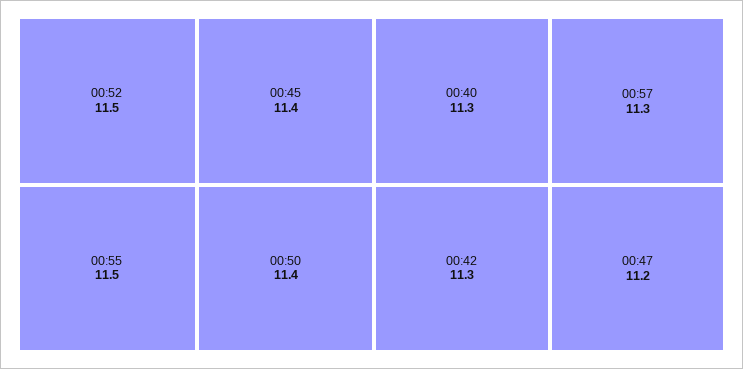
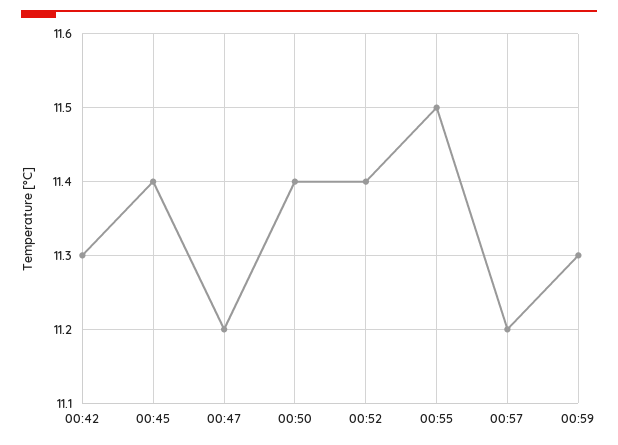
00:52: 11.5 -> 11.4
00:40: 11.3 -> none
00:57: 11.3 -> 11.2
00:59: none -> 11.3

